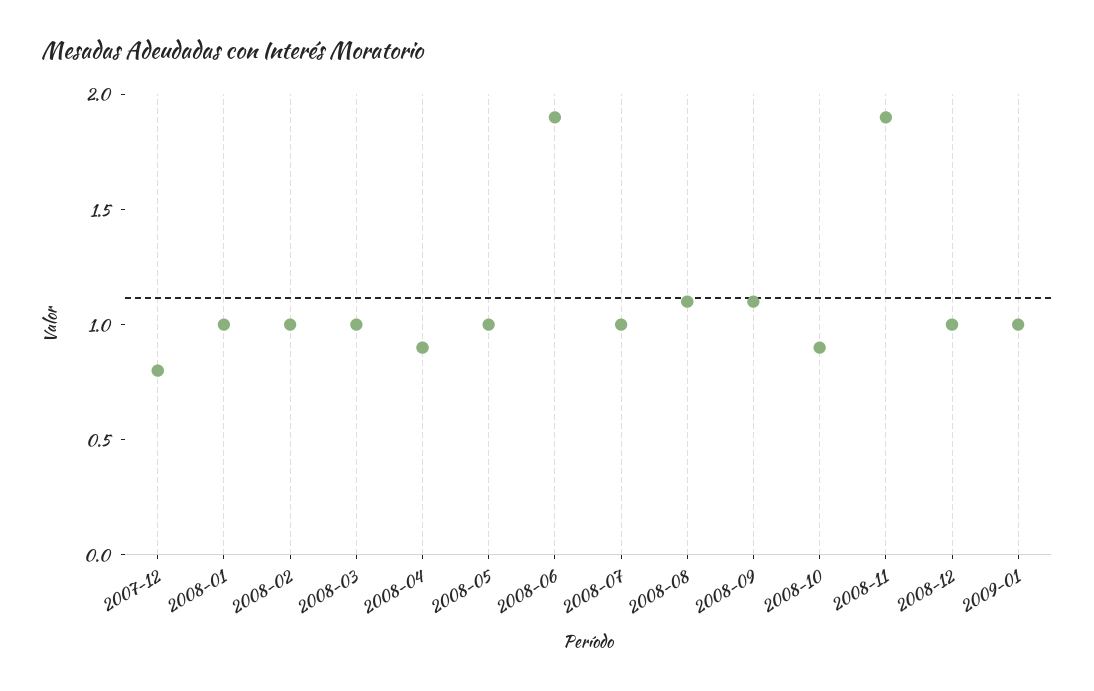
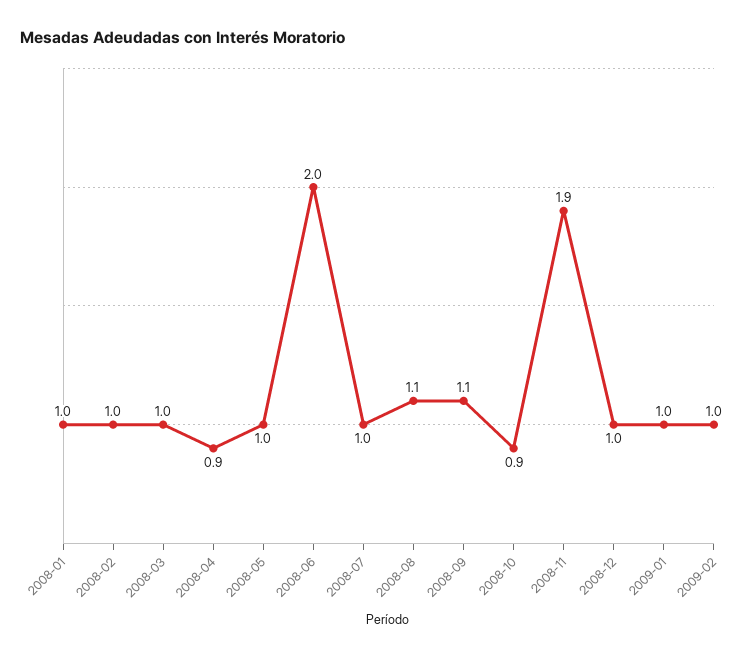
2007-12: 0.8 -> none
2008-06: 1.9 -> 2
2009-02: none -> 1

